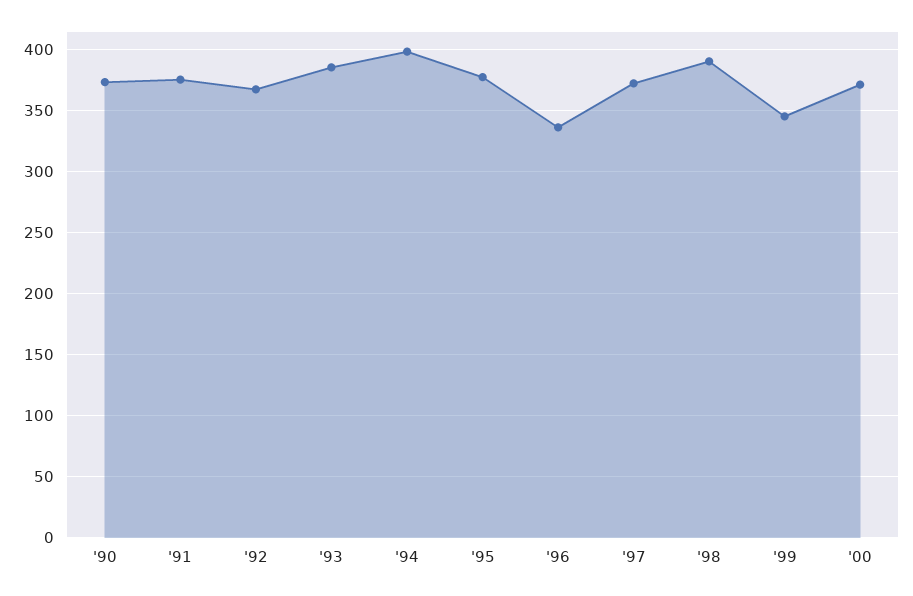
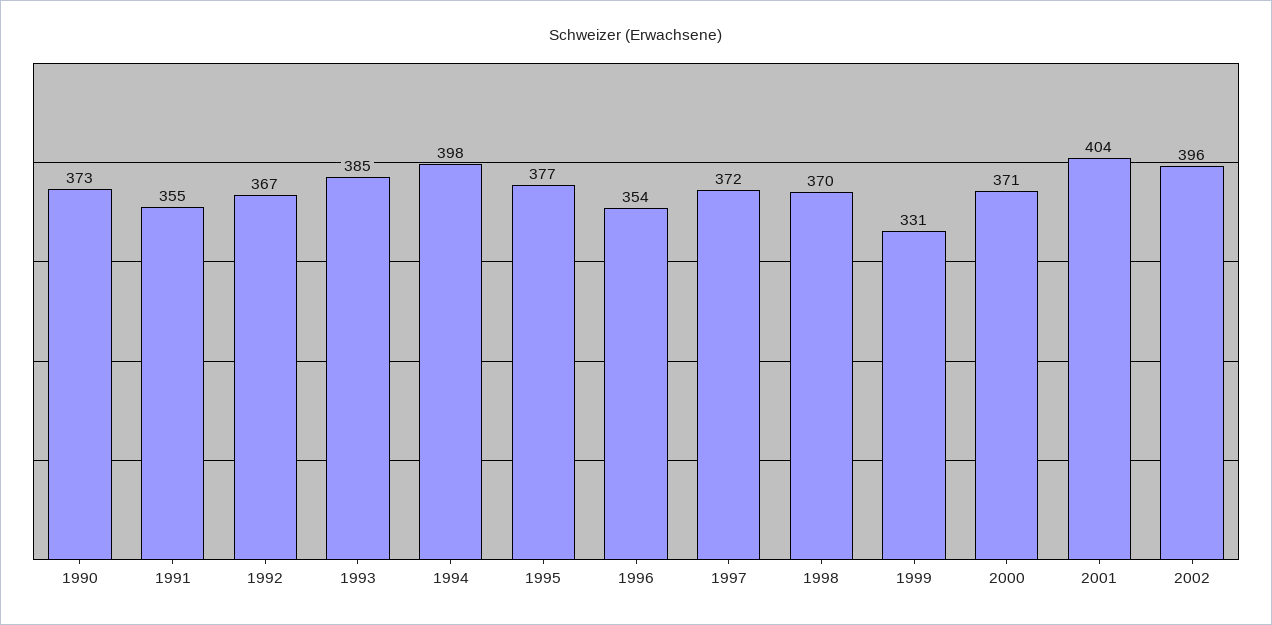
'91: 375 -> 355
'96: 335 -> 354
'98: 390 -> 370
'99: 345 -> 331
2001: none -> 404
2002: none -> 396

